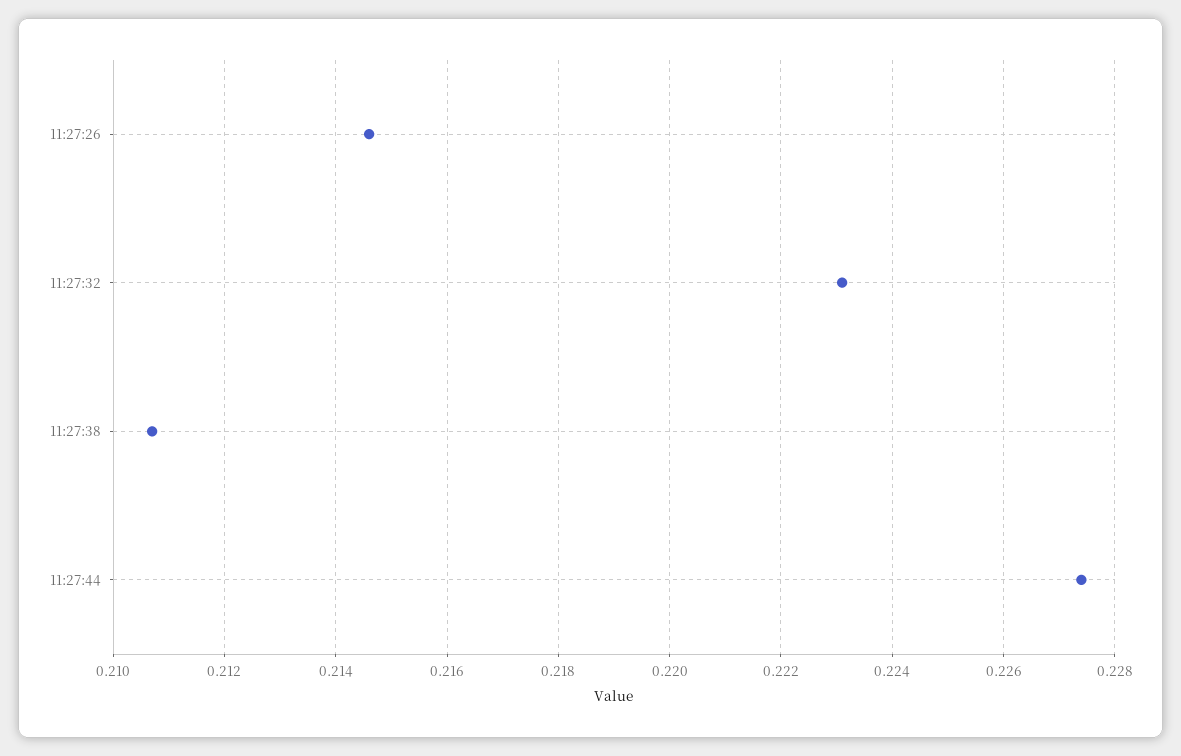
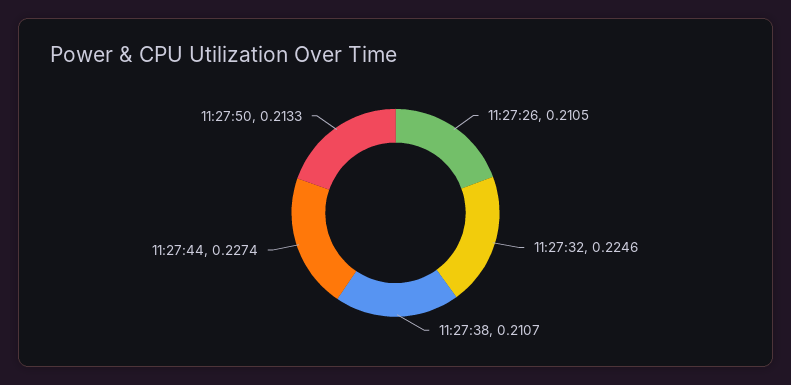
11:27:26: 0.2145 -> 0.2105
11:27:32: 0.223 -> 0.2246
11:27:50: none -> 0.2133

